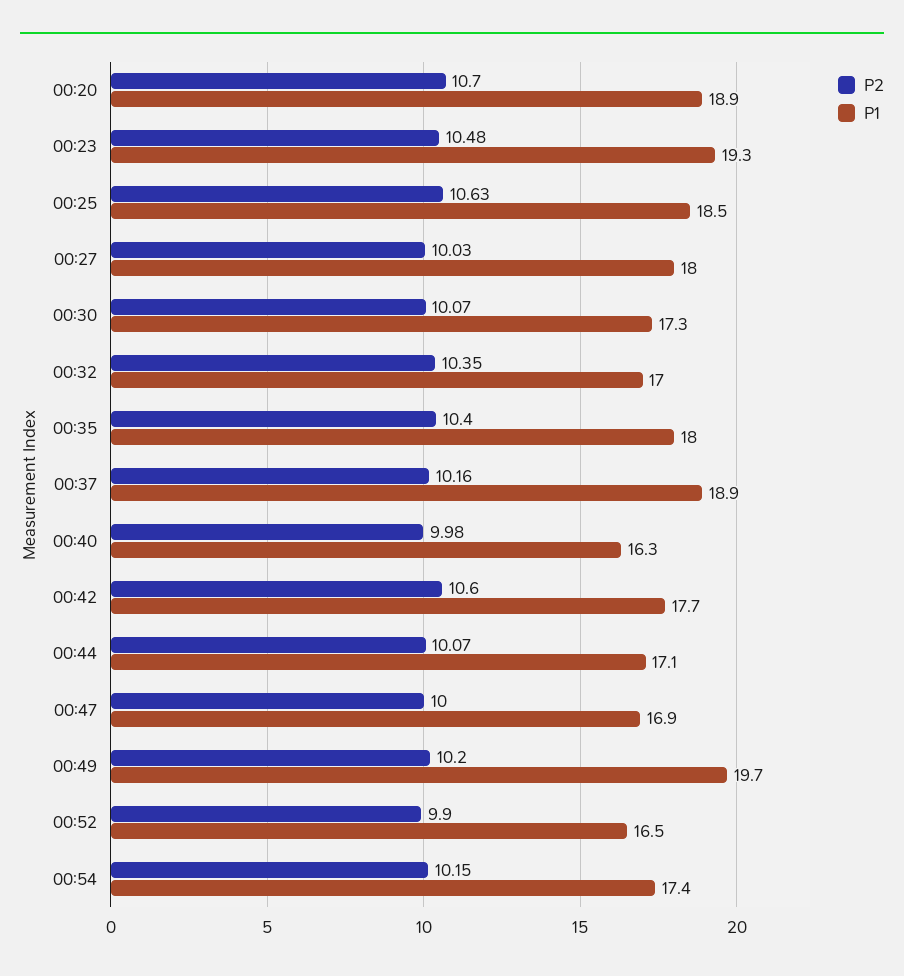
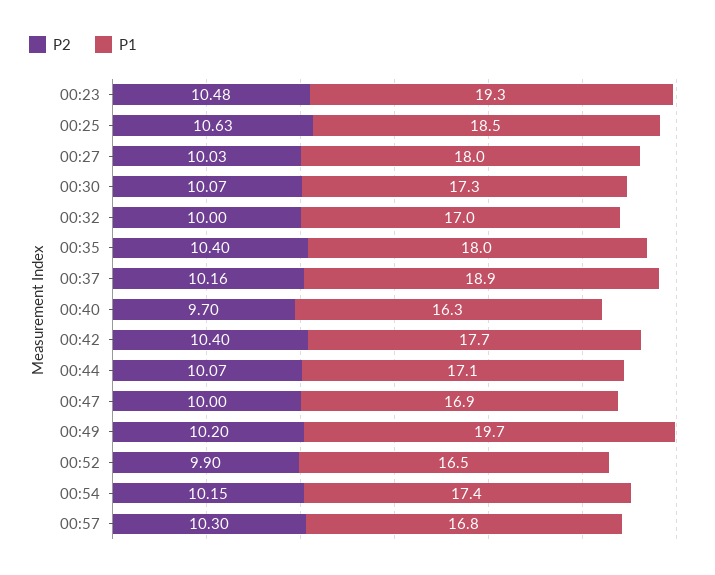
P2, 00:20: 10.7 -> none
P1, 00:20: 18.9 -> none
P2, 00:32: 10.35 -> 10
P2, 00:40: 9.98 -> 9.7
P2, 00:42: 10.6 -> 10.4
P2, 00:57: none -> 10.3
P1, 00:57: none -> 16.8

